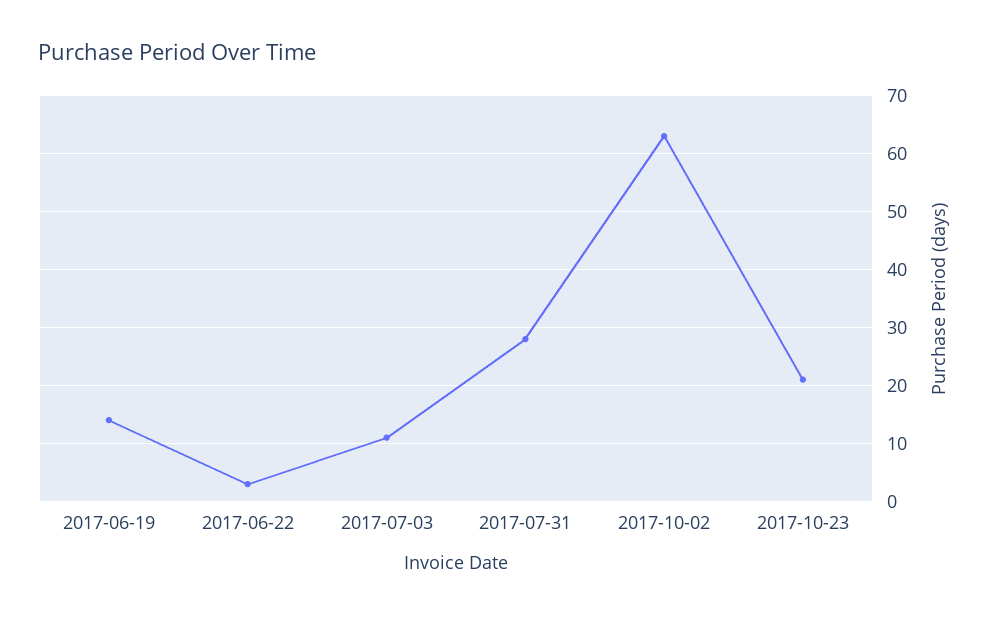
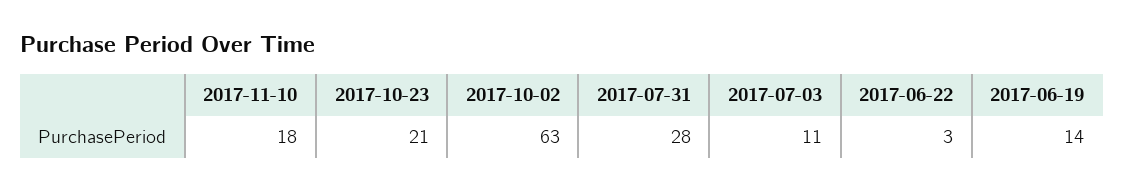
2017-11-10: none -> 18

